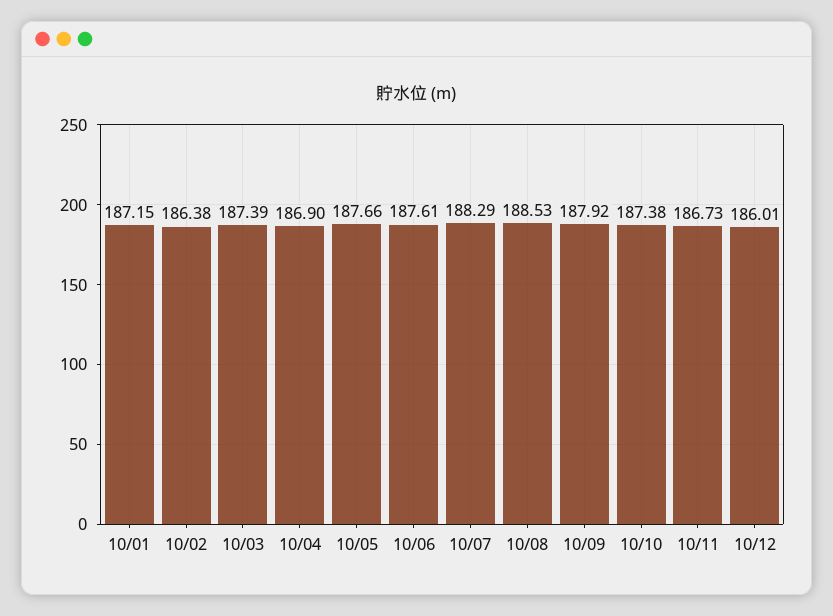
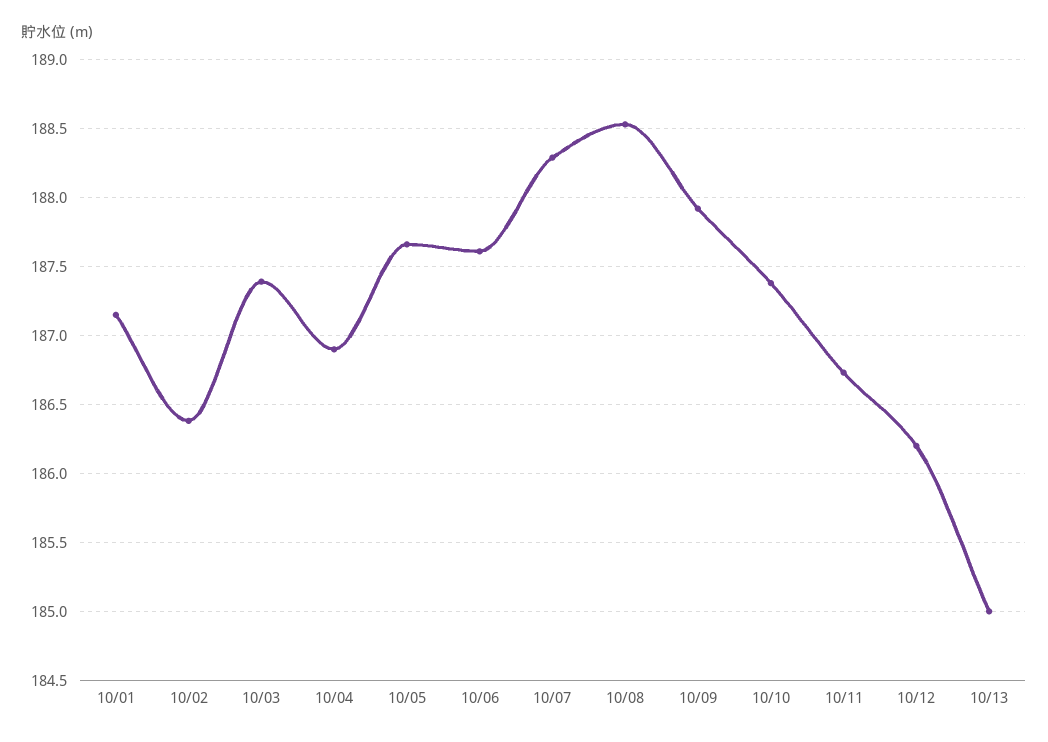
10/12: 186.01 -> 186.2
10/13: none -> 185

